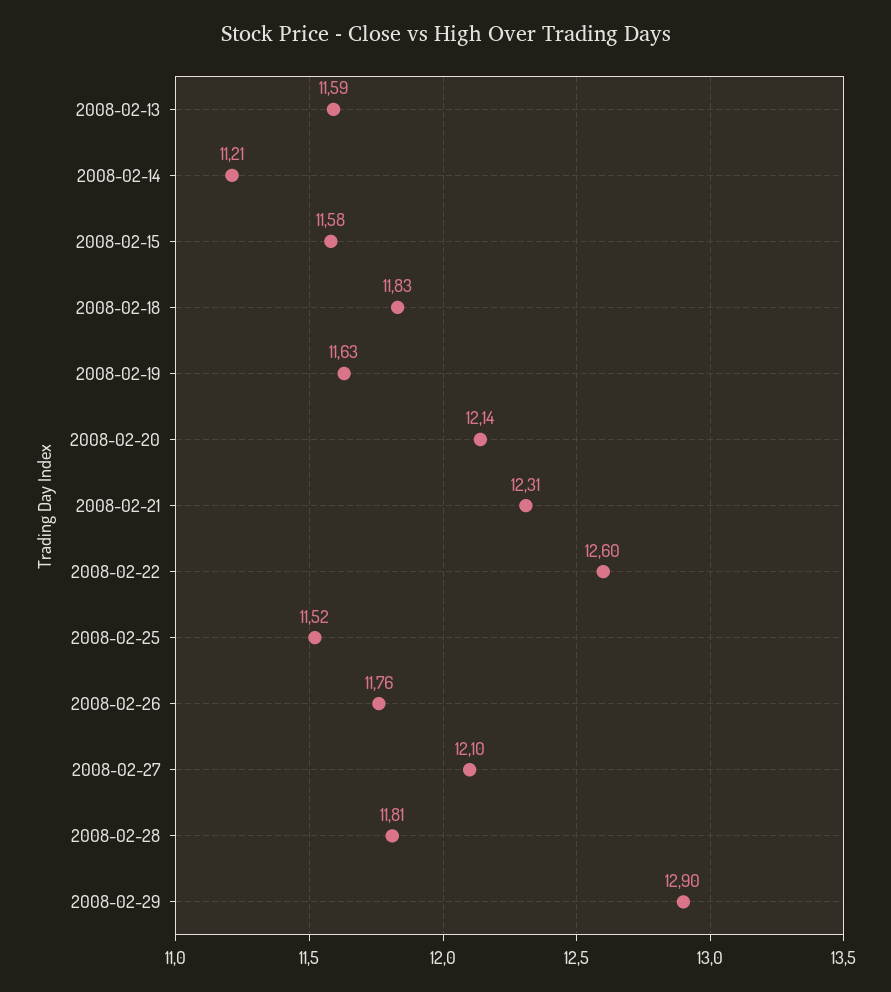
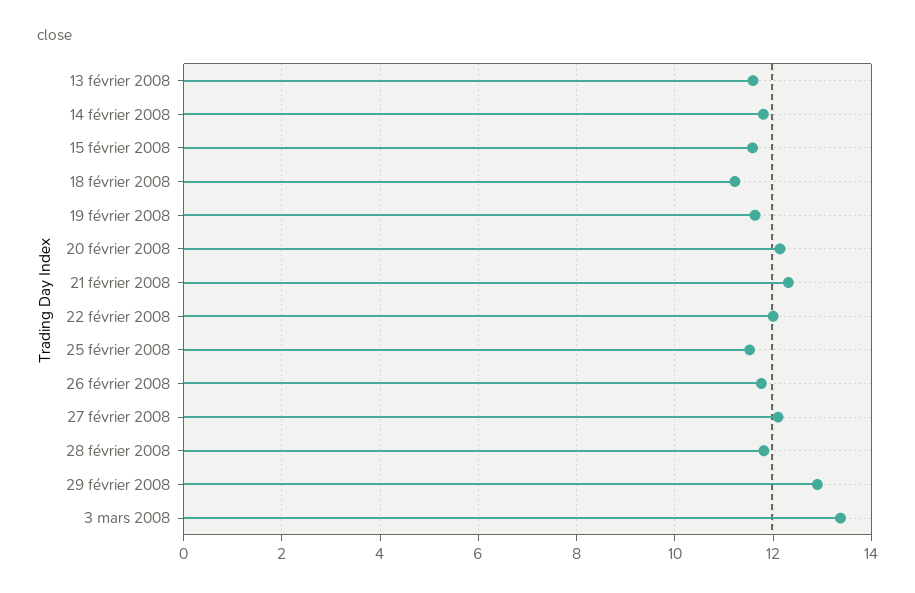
2008-02-14: 11.21 -> 11.8
2008-02-18: 11.83 -> 11.2
2008-02-22: 12.6 -> 12
3 mars 2008: none -> 13.4

